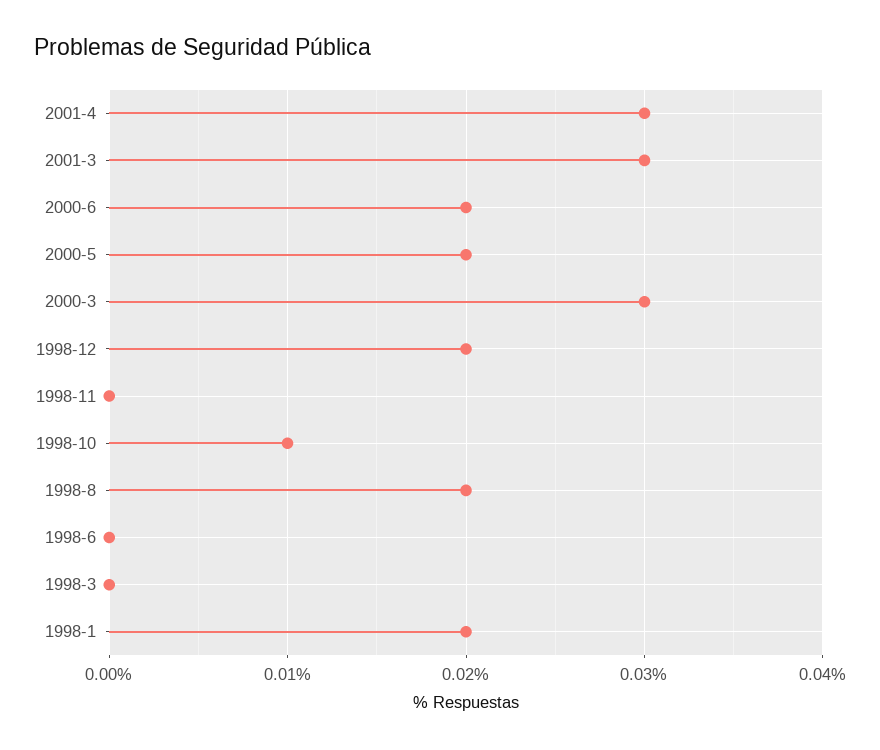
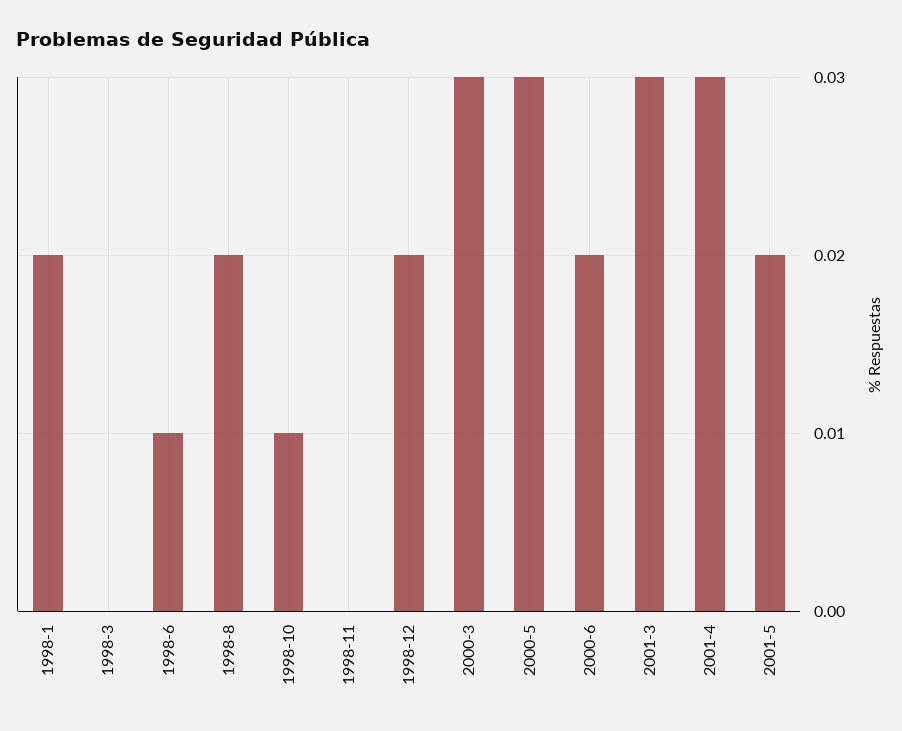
2000-5: 0.02 -> 0.03
1998-6: 0 -> 0.01
2001-5: none -> 0.02

